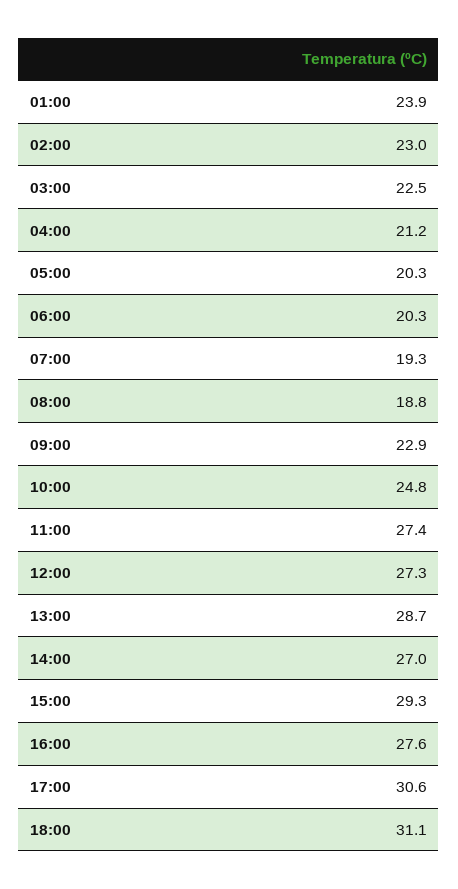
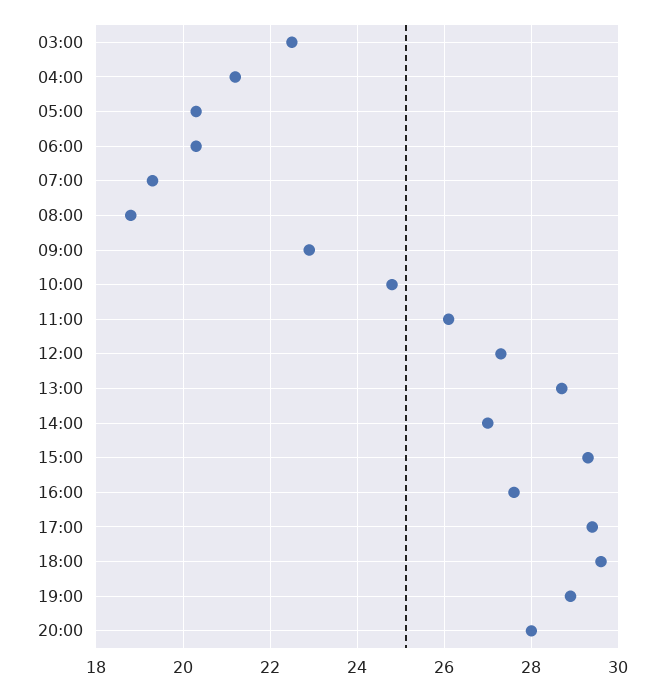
01:00: 23.9 -> none
02:00: 23 -> none
11:00: 27.4 -> 26
17:00: 30.6 -> 29.5
18:00: 31.1 -> 29.5
19:00: none -> 29
20:00: none -> 28

